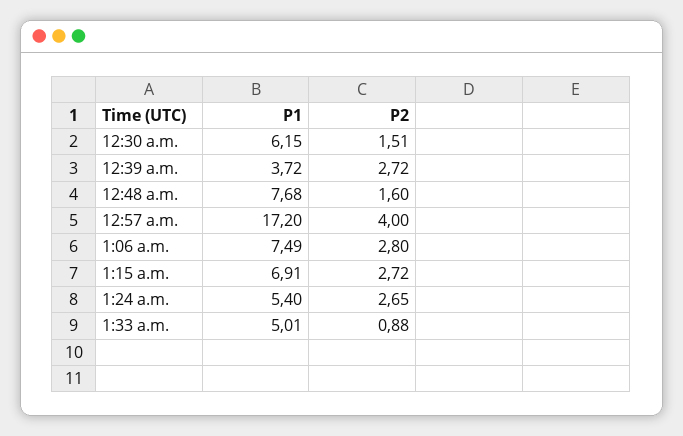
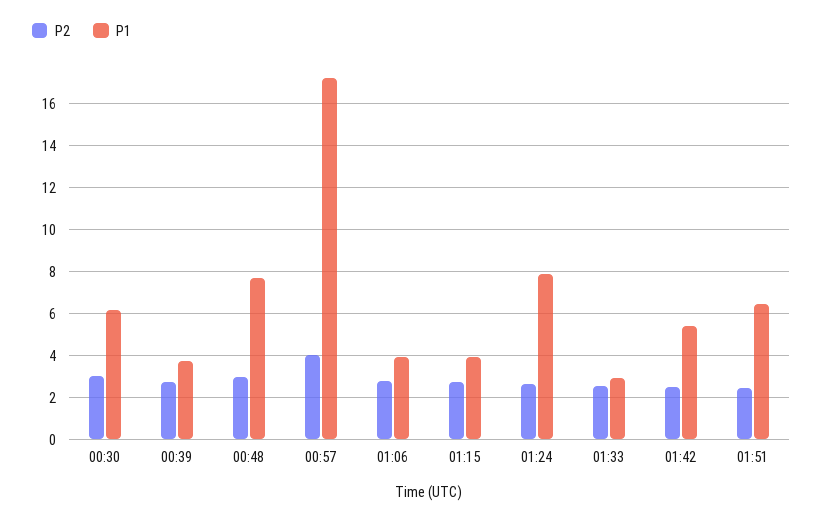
P2, 12:30 a.m.: 1.51 -> 3
P2, 12:48 a.m.: 1.6 -> 3
P1, 1:06 a.m.: 7.49 -> 4
P1, 1:15 a.m.: 6.91 -> 4
P1, 1:24 a.m.: 5.4 -> 8
P1, 1:33 a.m.: 5.01 -> 3
P2, 1:33 a.m.: 0.88 -> 2.5
P2, 01:42: none -> 2.5
P1, 01:42: none -> 5.5
P2, 01:51: none -> 2.5
P1, 01:51: none -> 6.5

